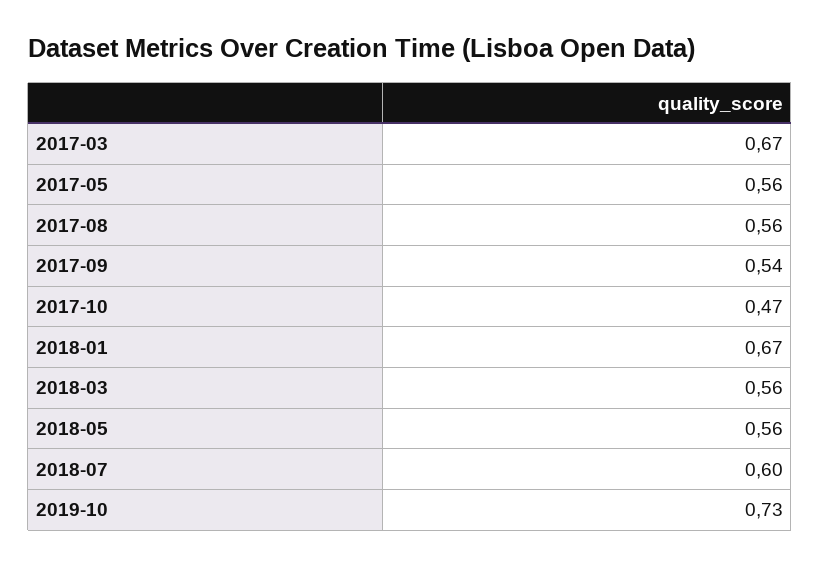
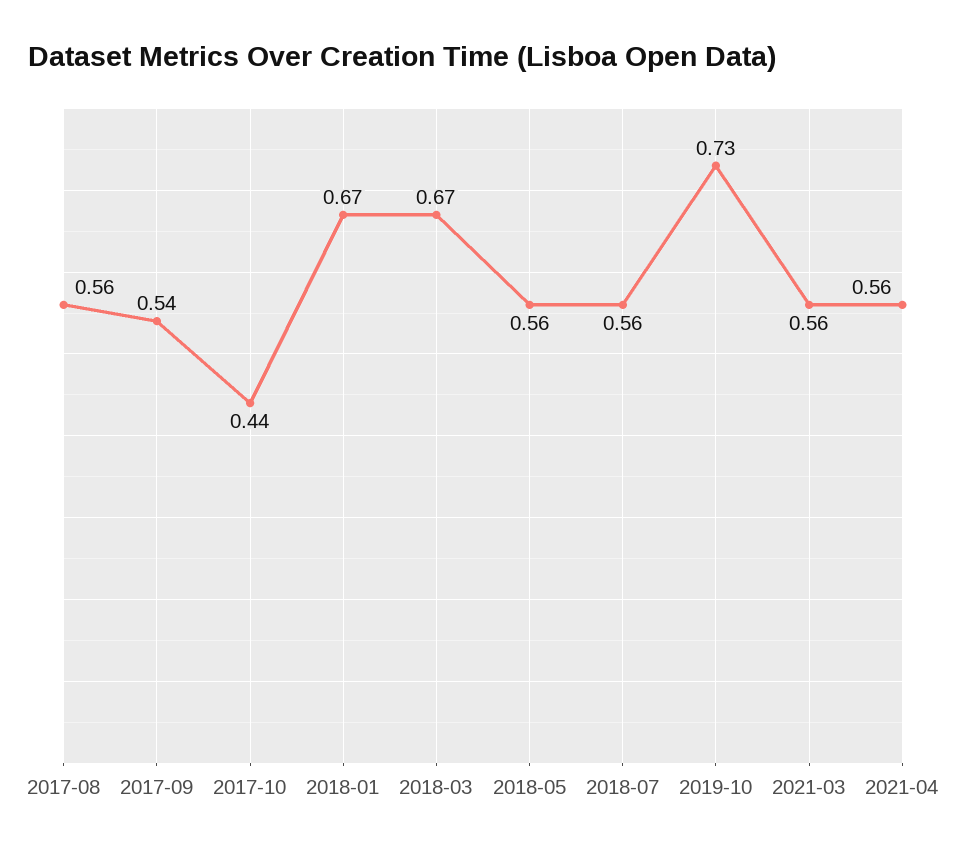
2017-03: 0.67 -> none
2017-05: 0.56 -> none
2017-10: 0.47 -> 0.44
2018-03: 0.56 -> 0.67
2018-07: 0.6 -> 0.56
2021-03: none -> 0.56
2021-04: none -> 0.56

